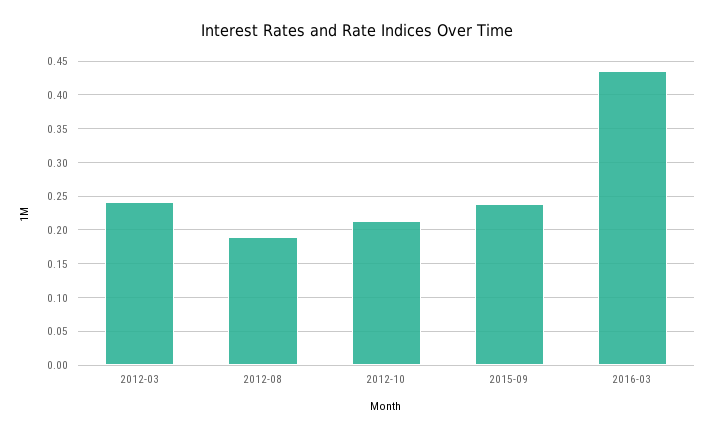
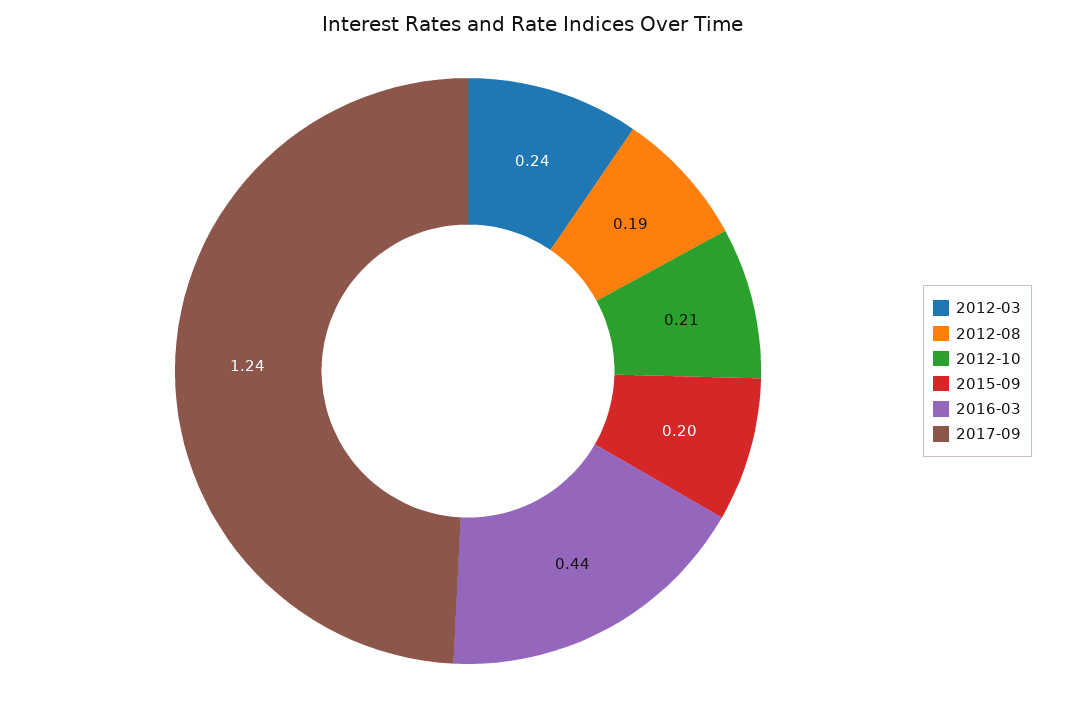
2015-09: 0.24 -> 0.2
2017-09: none -> 1.24

